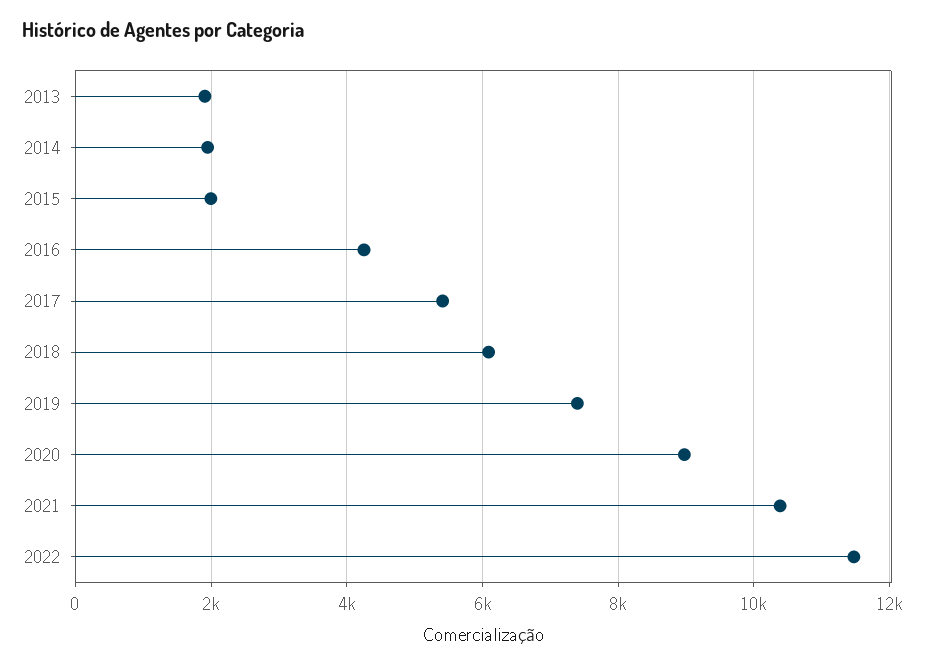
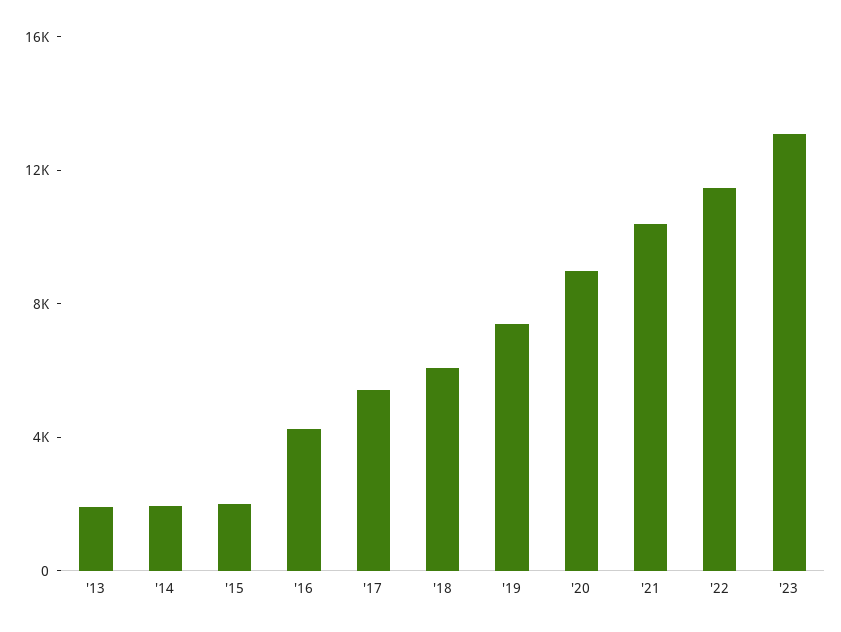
'23: none -> 13000

